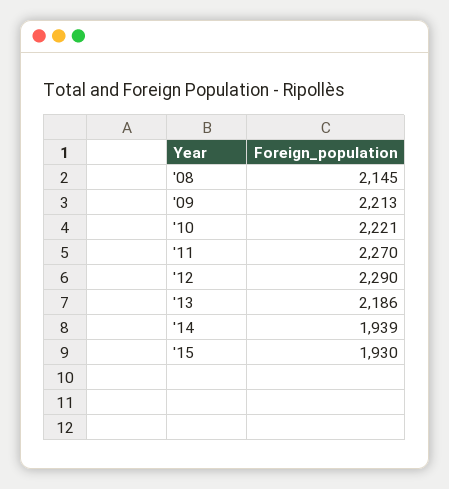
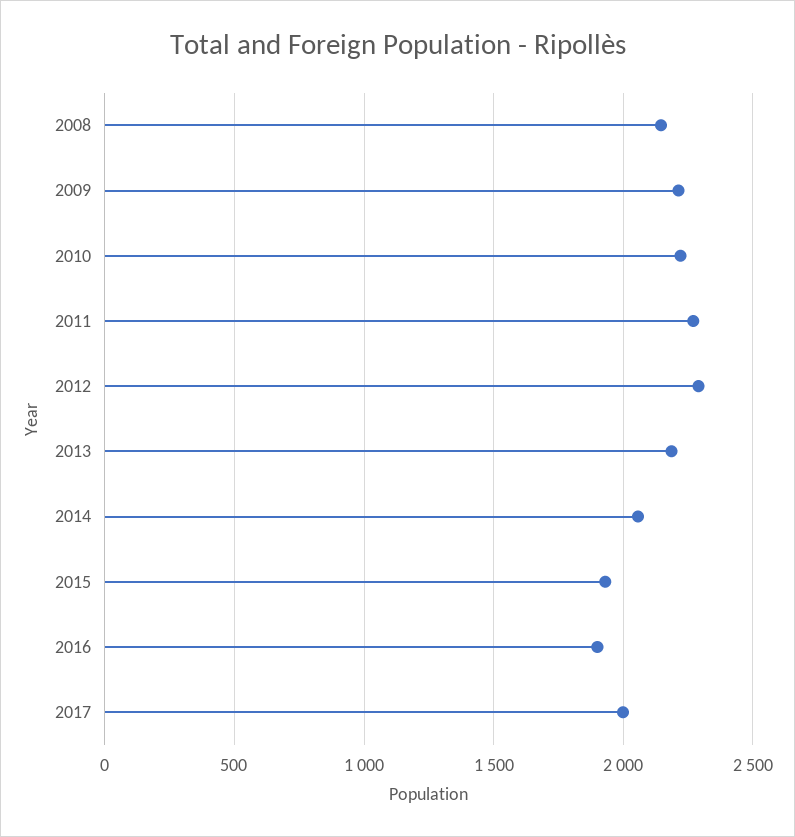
'14: 1939 -> 2050
2016: none -> 1900
2017: none -> 2000

